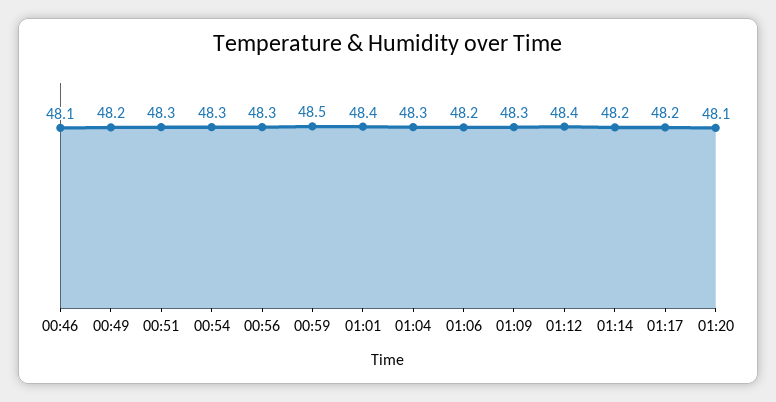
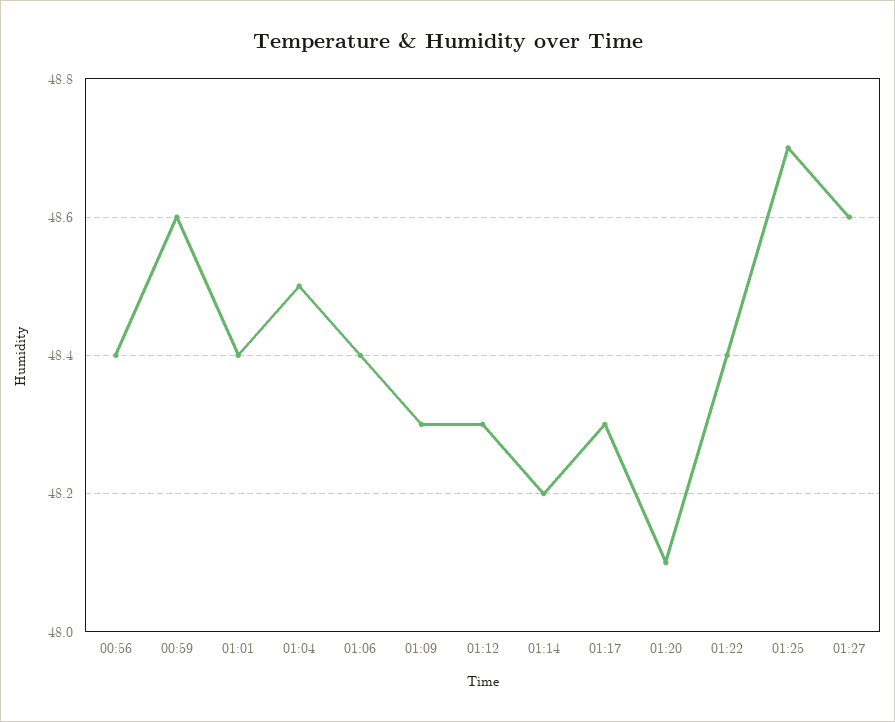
00:46: 48.1 -> none
00:49: 48.2 -> none
00:51: 48.3 -> none
00:54: 48.3 -> none
00:56: 48.3 -> 48.4
00:59: 48.5 -> 48.6
01:04: 48.3 -> 48.5
01:06: 48.2 -> 48.4
01:12: 48.4 -> 48.3
01:17: 48.2 -> 48.3
01:22: none -> 48.4
01:25: none -> 48.7
01:27: none -> 48.6

